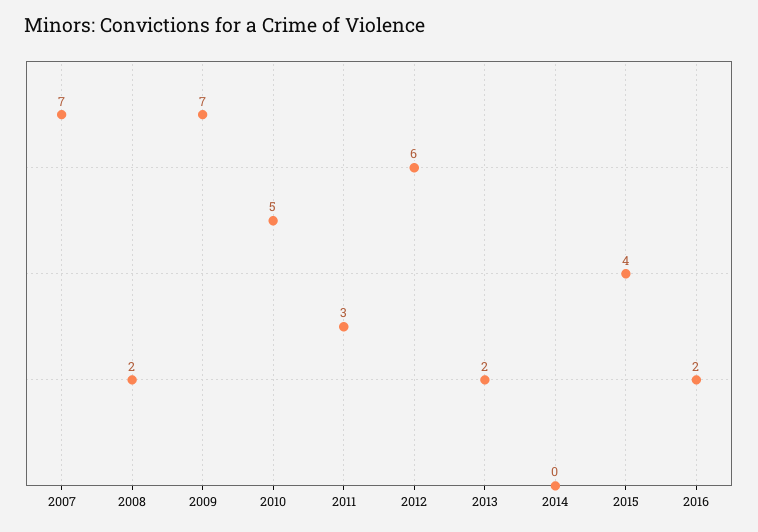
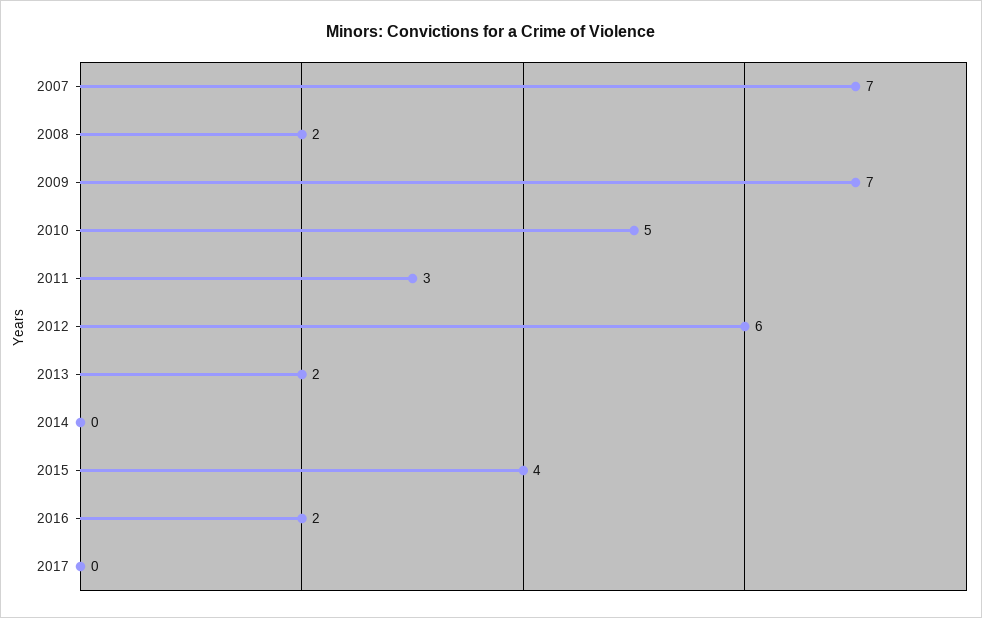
2017: none -> 0

